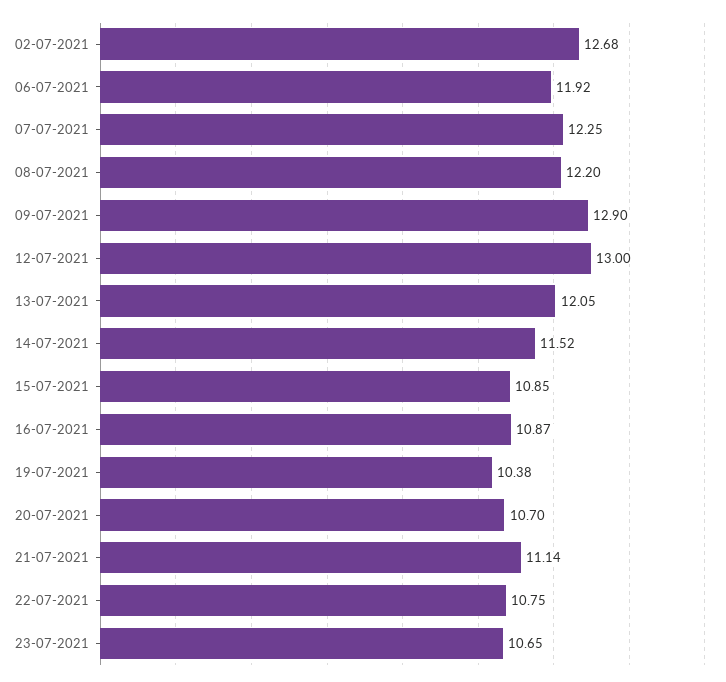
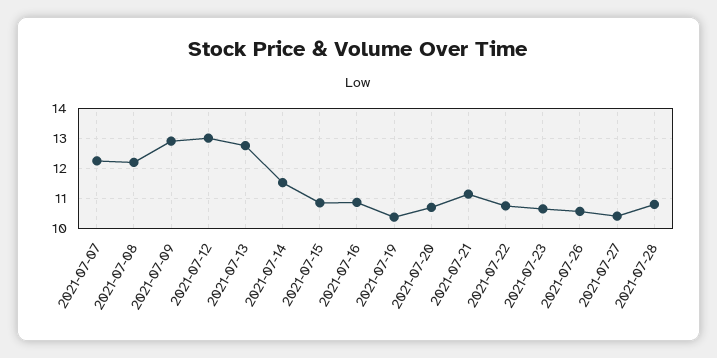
02-07-2021: 12.68 -> none
06-07-2021: 11.92 -> none
13-07-2021: 12.05 -> 12.8
2021-07-26: none -> 10.6
2021-07-27: none -> 10.4
2021-07-28: none -> 10.8

